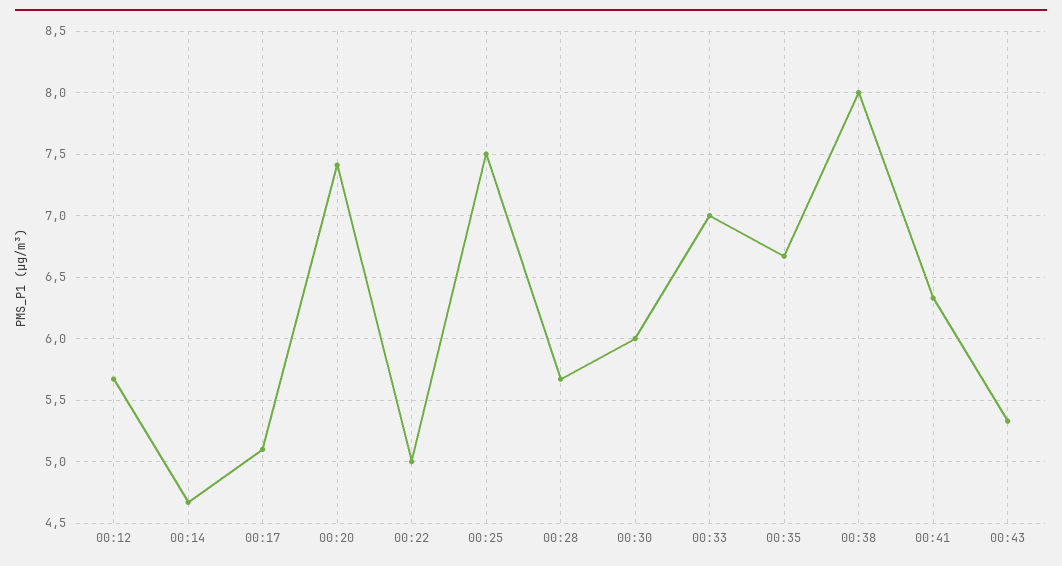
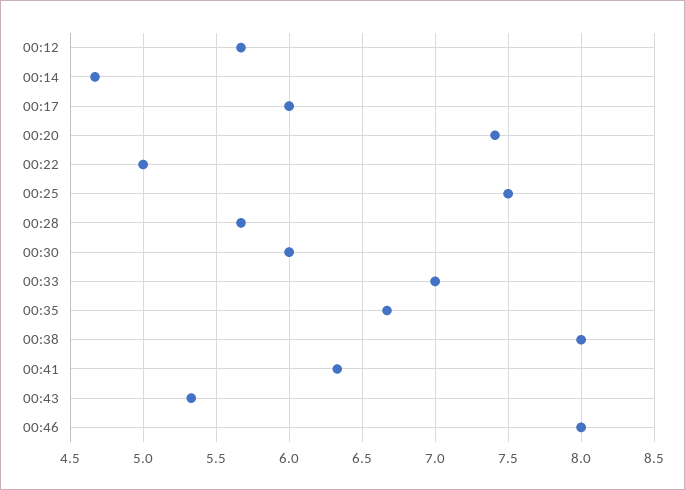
00:17: 5.1 -> 6
00:46: none -> 8

